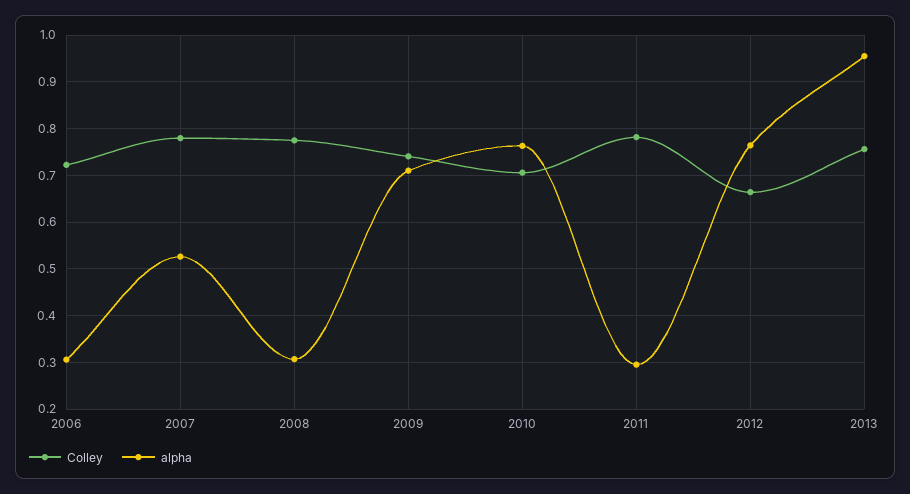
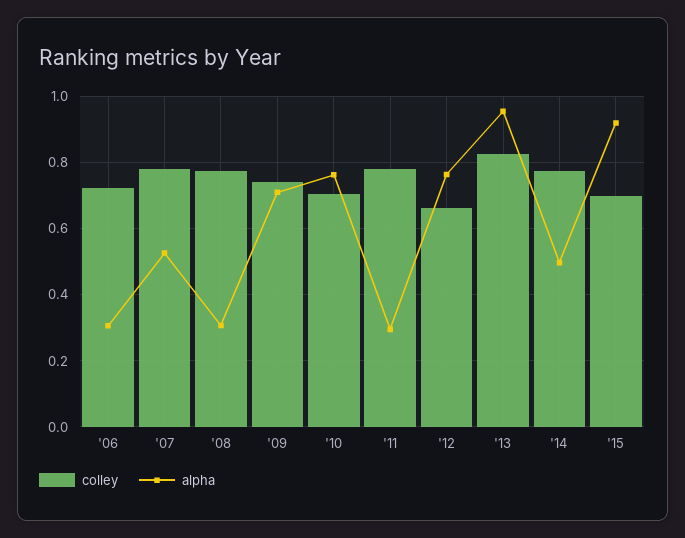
Colley, 2013: 0.76 -> 0.82
Colley, '14: none -> 0.78
alpha, '14: none -> 0.5
Colley, '15: none -> 0.7
alpha, '15: none -> 0.92

